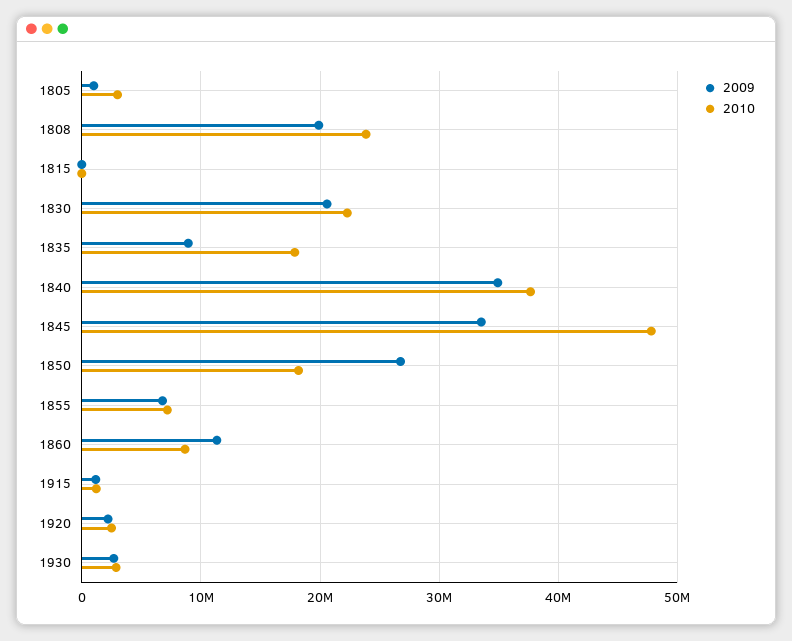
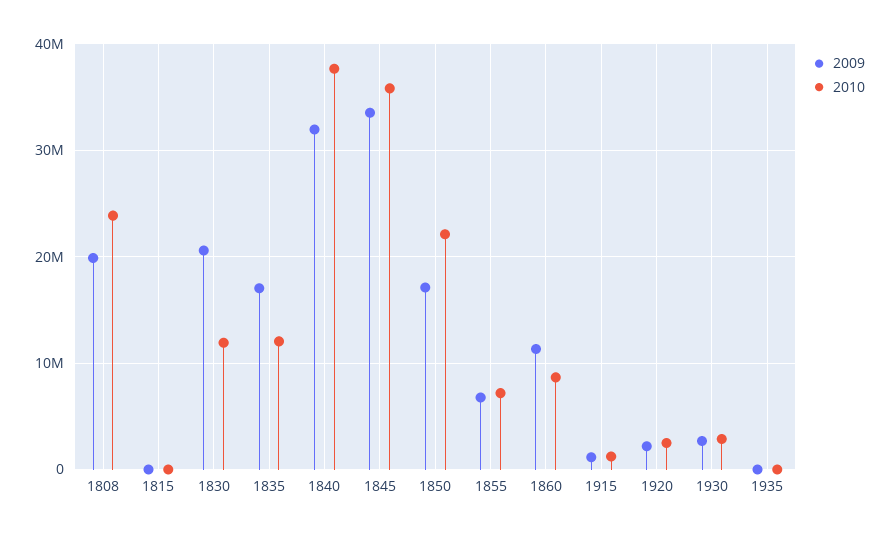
2009, 1805: 1000000 -> none
2010, 1805: 3000000 -> none
2010, 1830: 22000000 -> 12000000
2009, 1835: 9000000 -> 17000000
2010, 1835: 18000000 -> 12000000
2009, 1840: 35000000 -> 32000000
2010, 1845: 48000000 -> 36000000
2009, 1850: 27000000 -> 17000000
2010, 1850: 18000000 -> 22000000
2009, 1935: none -> 0
2010, 1935: none -> 0

